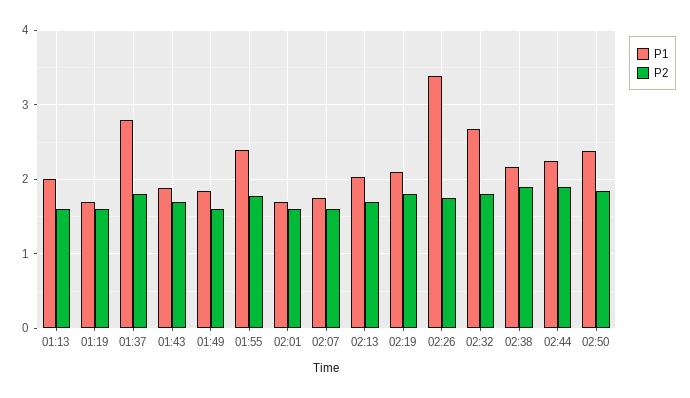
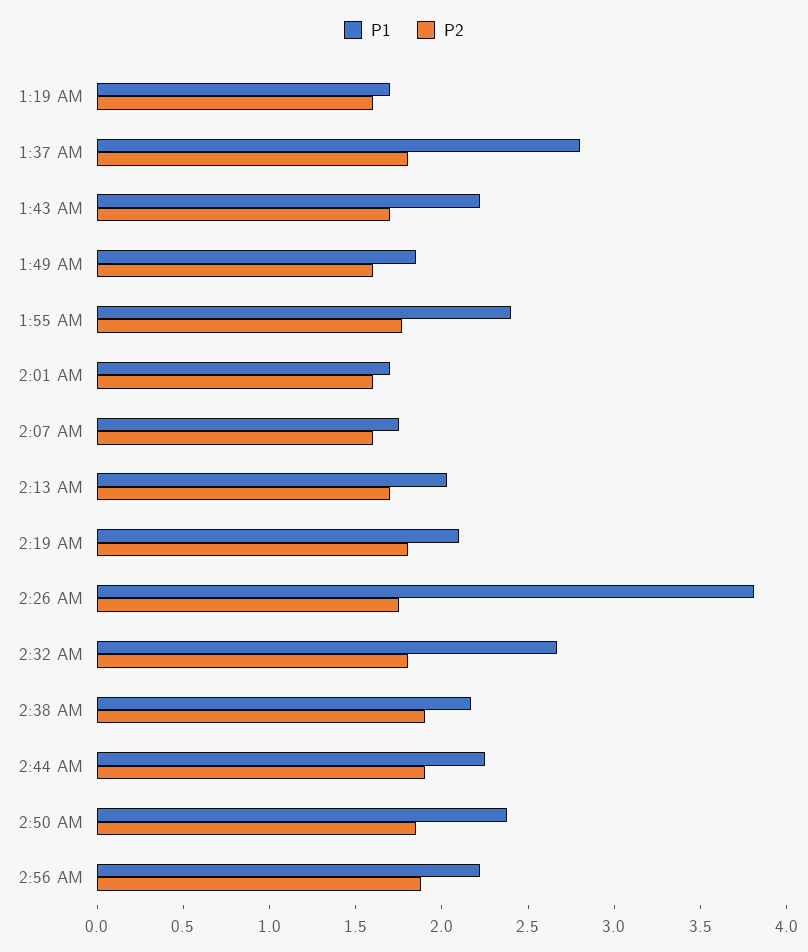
P1, 01:13: 2 -> none
P2, 01:13: 1.6 -> none
P1, 01:43: 1.9 -> 2.2
P1, 02:26: 3.4 -> 3.8
P1, 2:56 AM: none -> 2.2
P2, 2:56 AM: none -> 1.9

